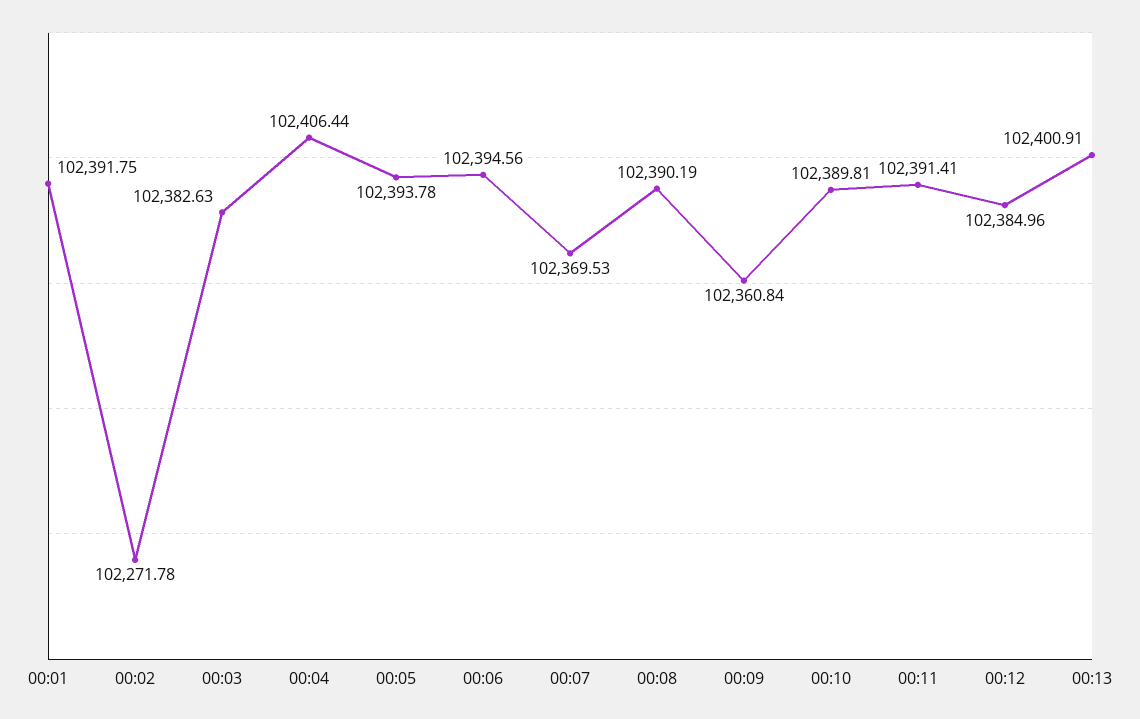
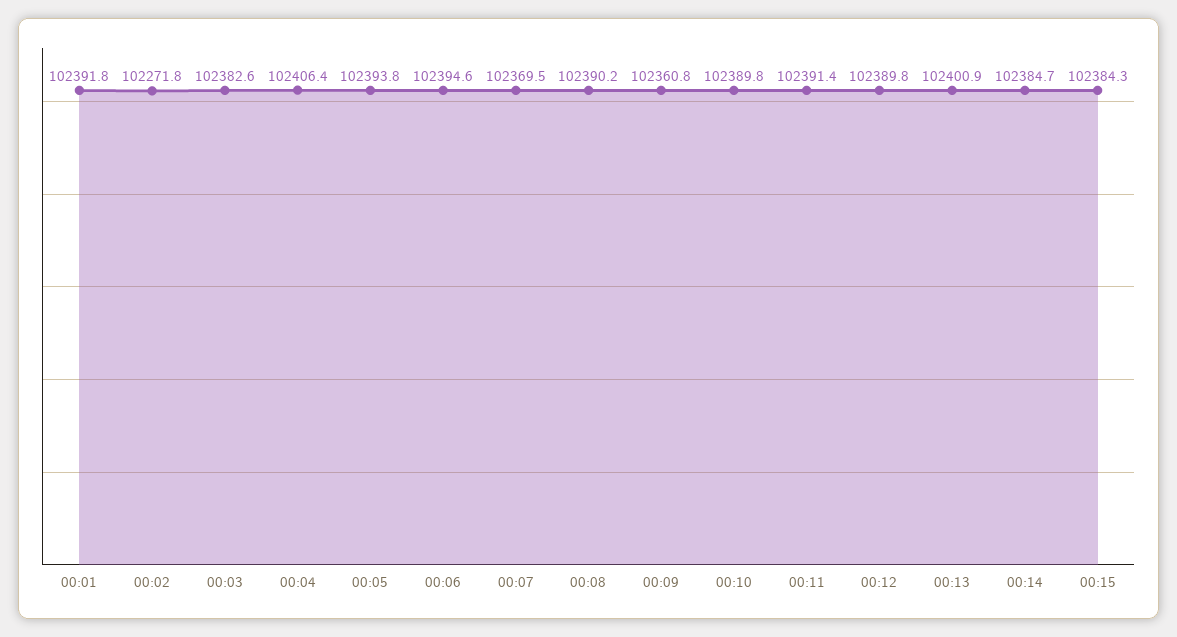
00:12: 102384.96 -> 102389.8
00:14: none -> 102384.7
00:15: none -> 102384.3

